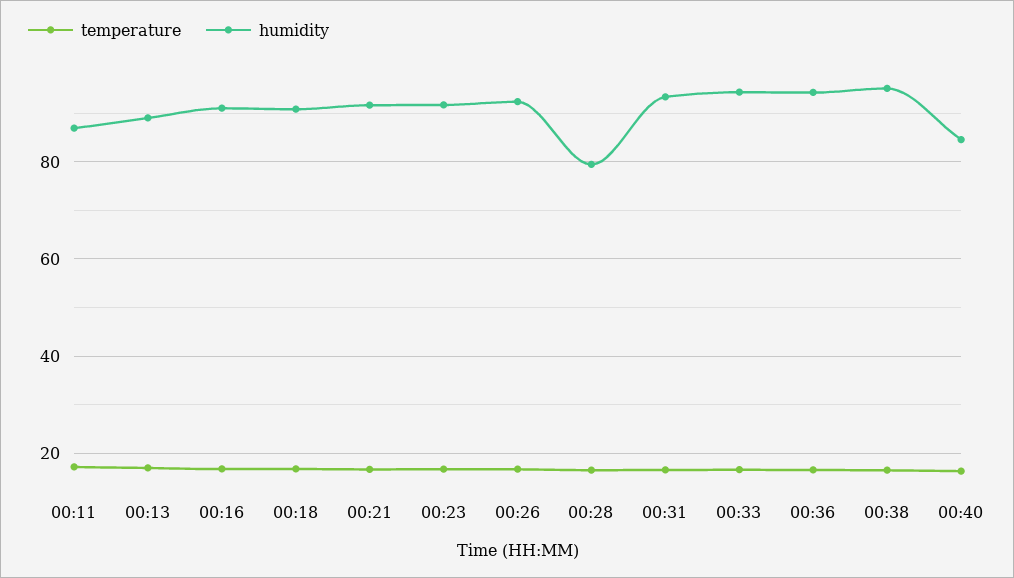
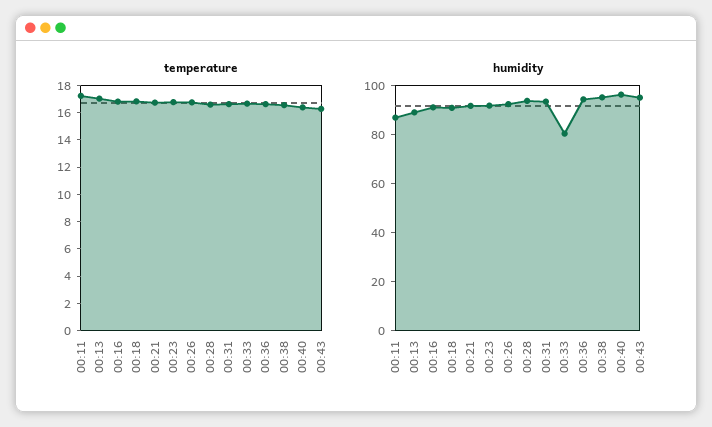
humidity, 00:28: 80 -> 95
humidity, 00:33: 94 -> 80
humidity, 00:40: 84 -> 95
temperature, 00:43: none -> 16
humidity, 00:43: none -> 95

